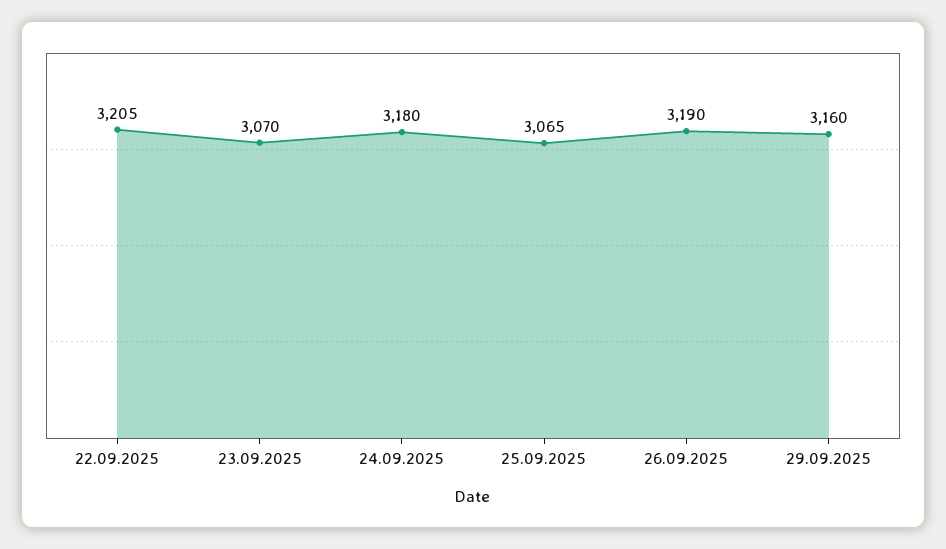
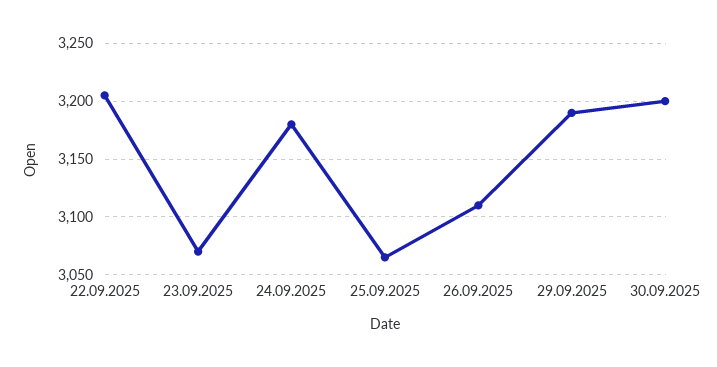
26.09.2025: 3190 -> 3110
29.09.2025: 3160 -> 3190
30.09.2025: none -> 3200

